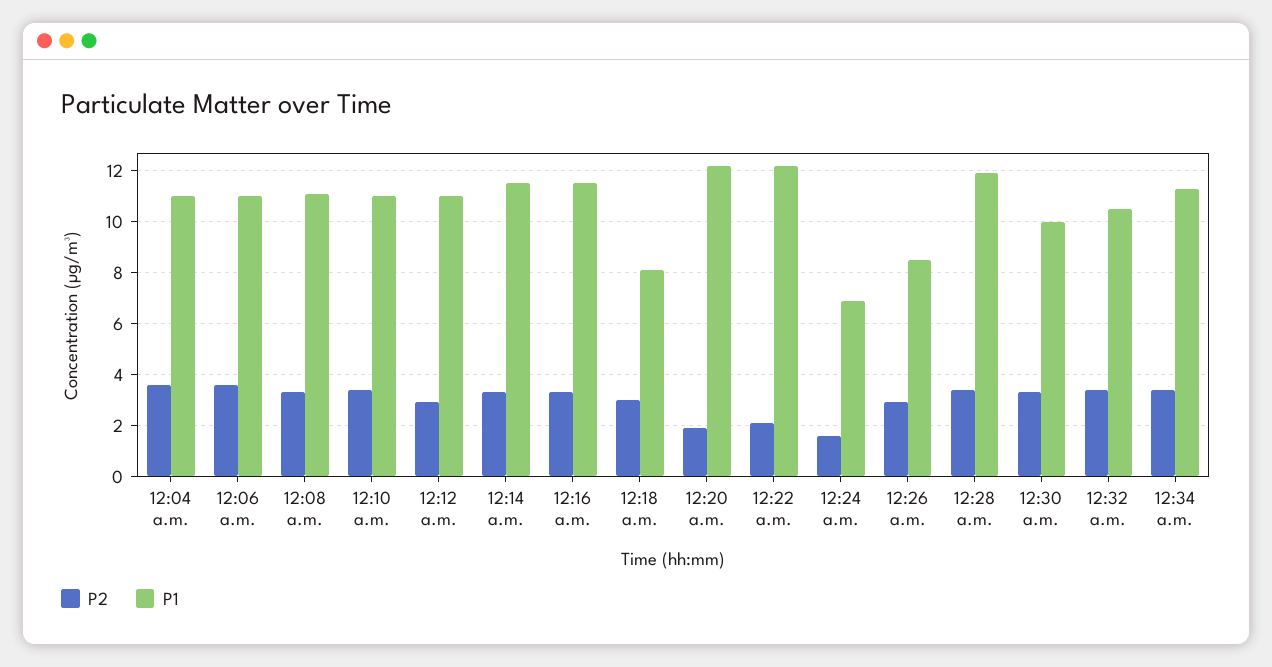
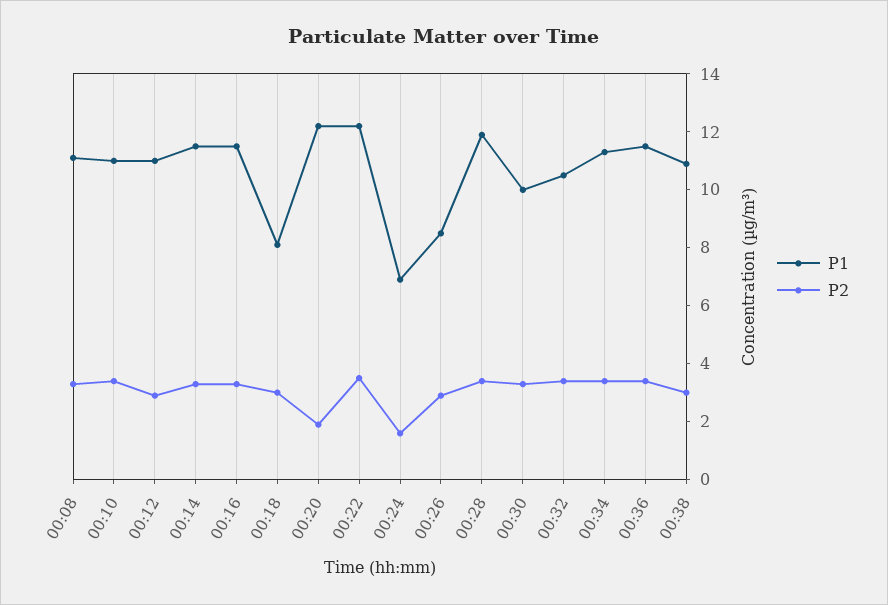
P2, 12:04 a.m.: 3.5 -> none
P1, 12:04 a.m.: 11 -> none
P2, 12:06 a.m.: 3.5 -> none
P1, 12:06 a.m.: 11 -> none
P2, 12:22 a.m.: 2 -> 3.5
P1, 00:36: none -> 11.5
P2, 00:36: none -> 3.5
P1, 00:38: none -> 11
P2, 00:38: none -> 3

